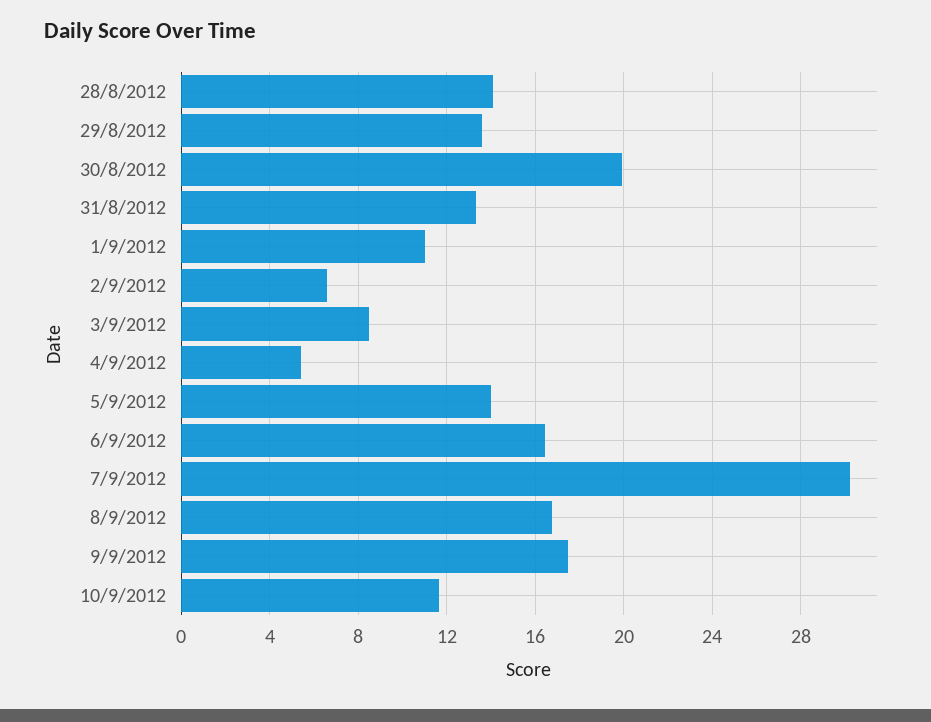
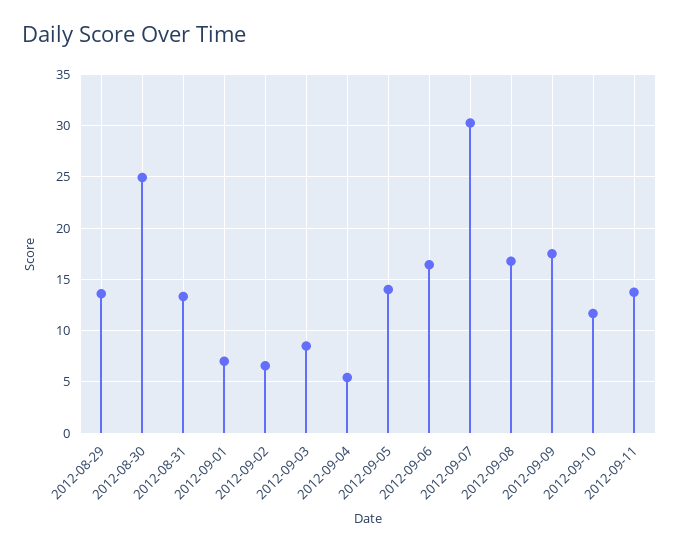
28/8/2012: 14 -> none
30/8/2012: 20 -> 25
1/9/2012: 11 -> 7
2012-09-11: none -> 14

